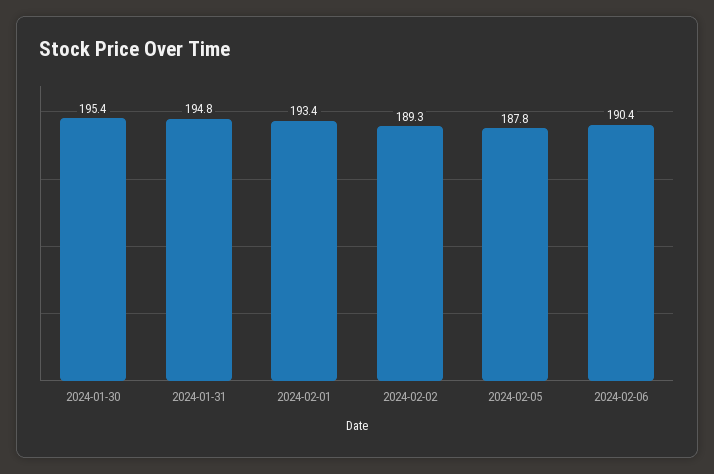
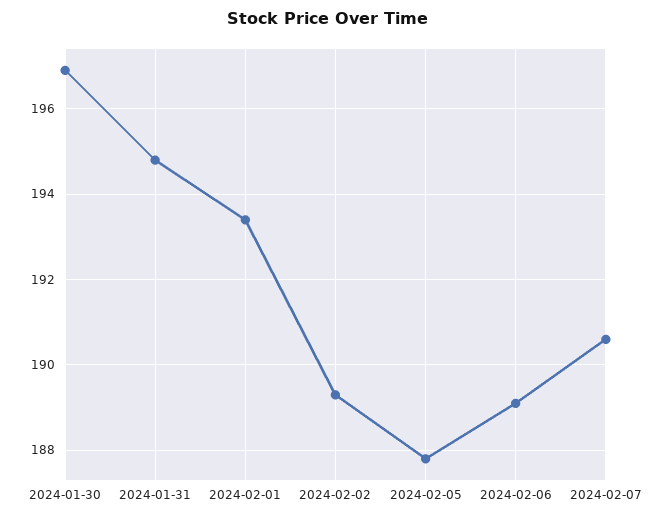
2024-01-30: 195.4 -> 197
2024-02-06: 190.4 -> 189
2024-02-07: none -> 190.5

